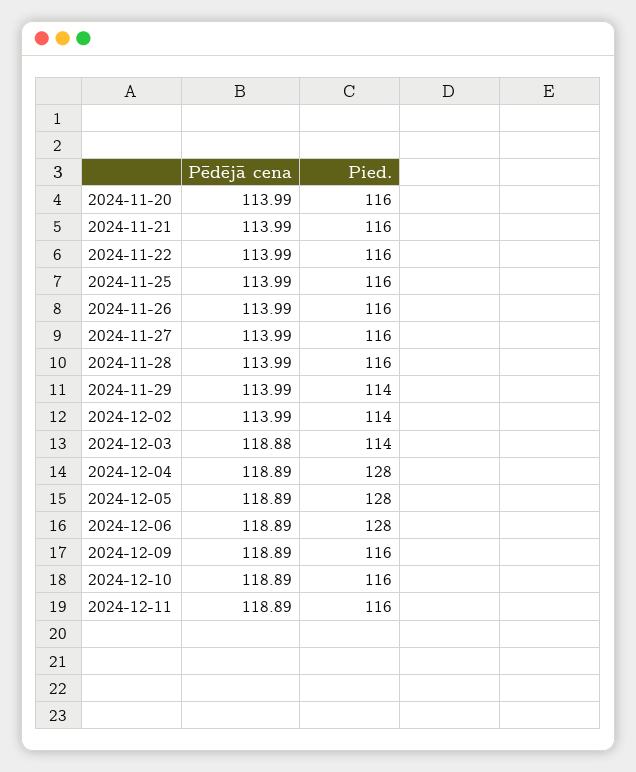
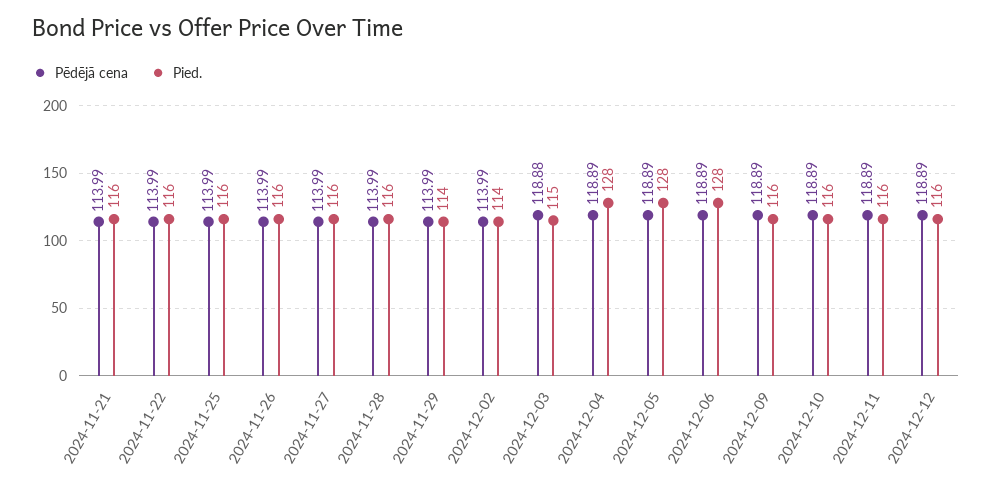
Pēdējā cena, 2024-11-20: 113.99 -> none
Pied., 2024-11-20: 116 -> none
Pied., 2024-12-03: 114 -> 115
Pēdējā cena, 2024-12-12: none -> 118.89
Pied., 2024-12-12: none -> 116

